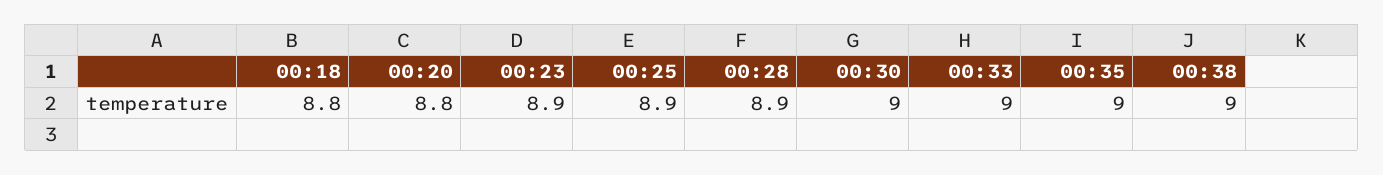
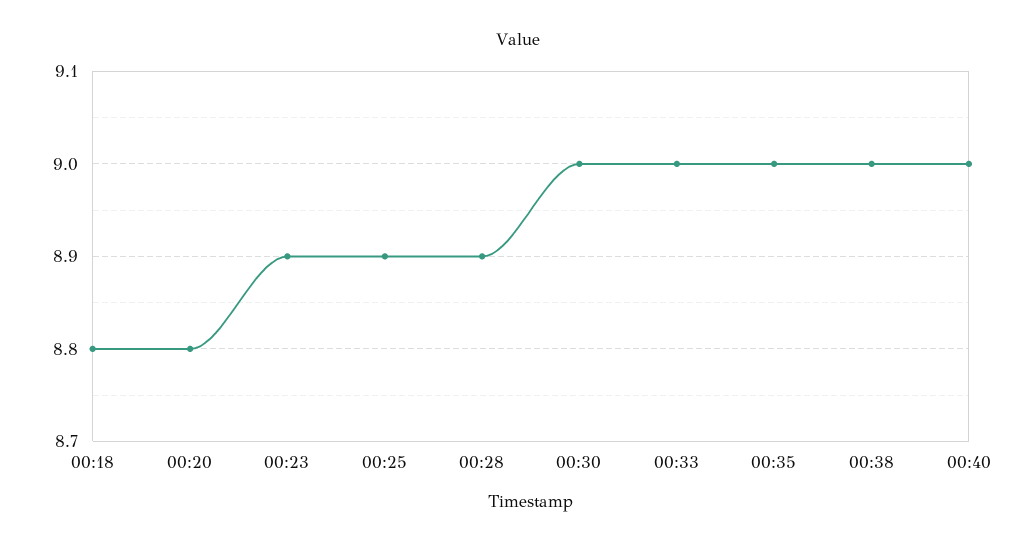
00:40: none -> 9

